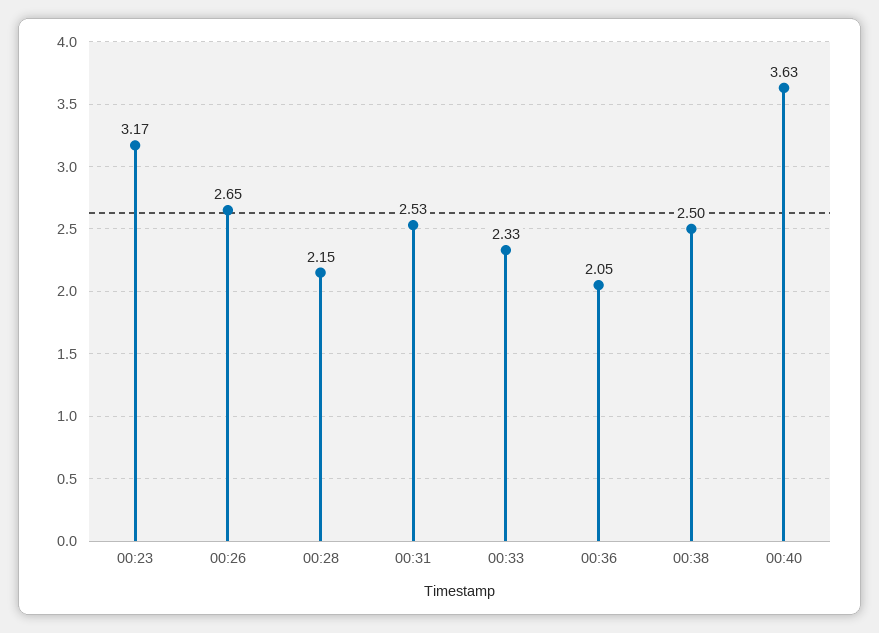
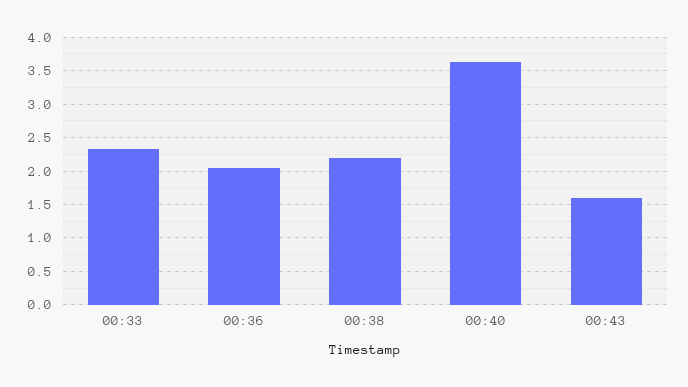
00:23: 3.17 -> none
00:26: 2.65 -> none
00:28: 2.15 -> none
00:31: 2.53 -> none
00:38: 2.5 -> 2.2
00:43: none -> 1.6

